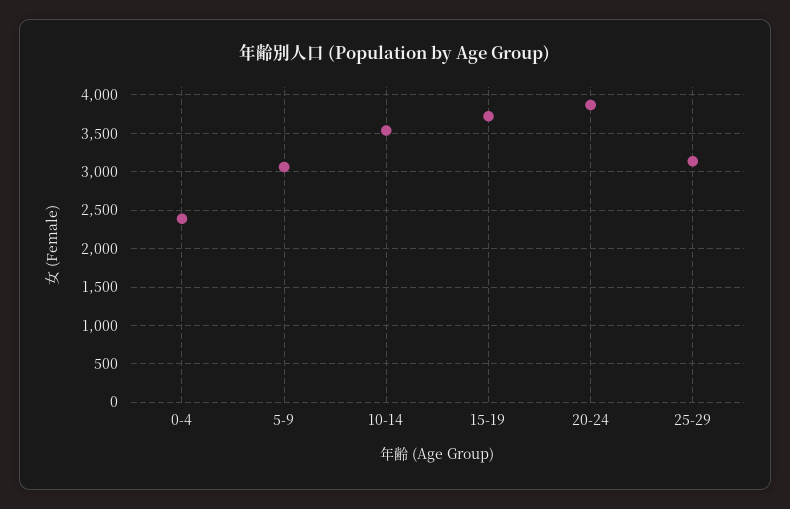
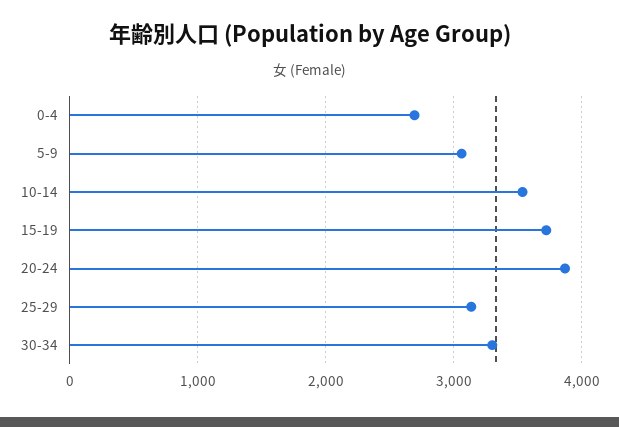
0-4: 2400 -> 2700
30-34: none -> 3300

